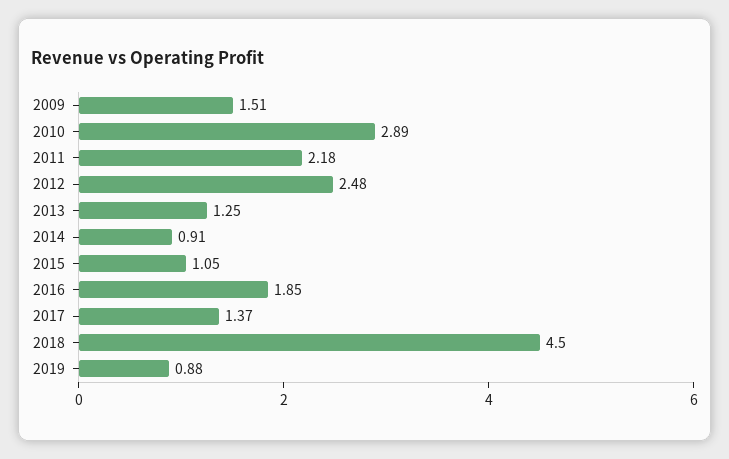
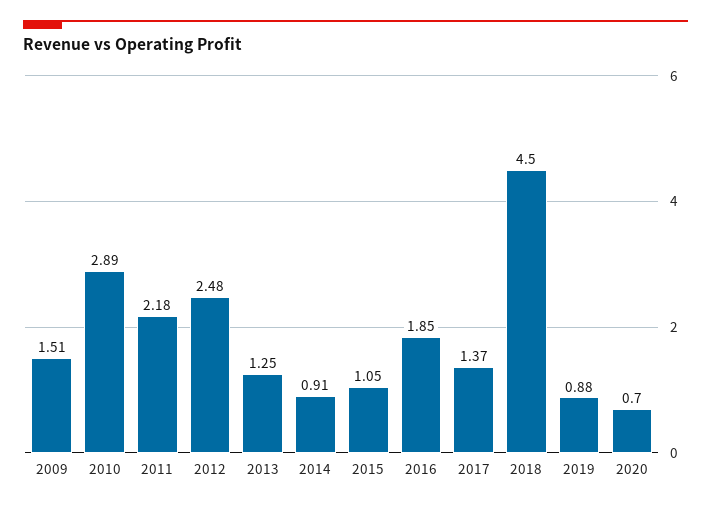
2020: none -> 0.7

